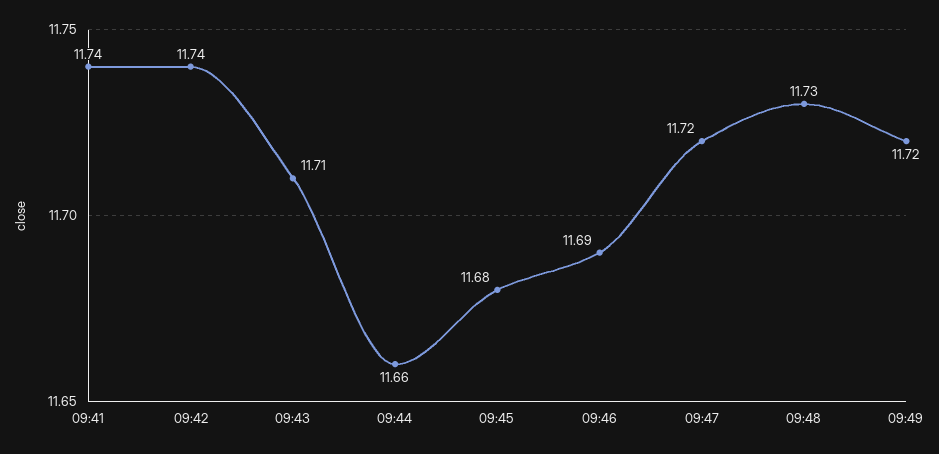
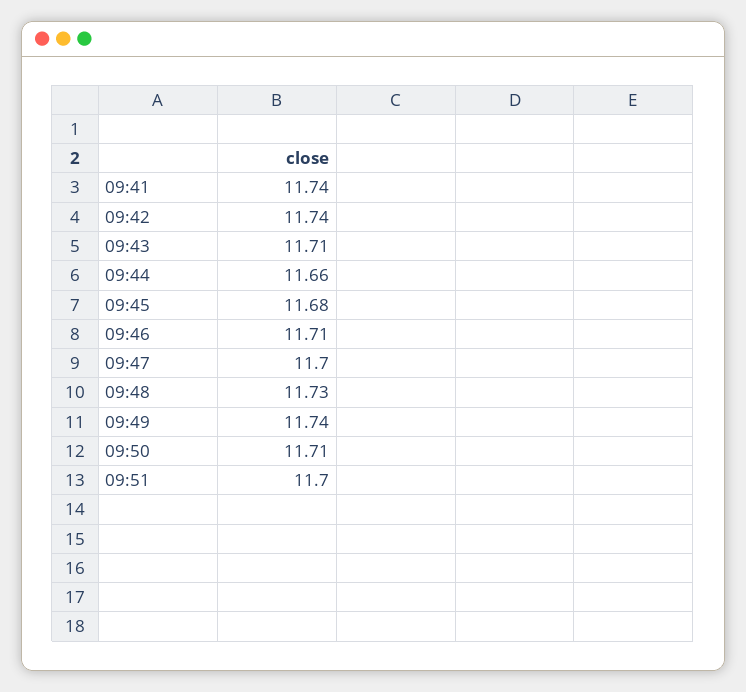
09:46: 11.69 -> 11.71
09:47: 11.72 -> 11.7
09:49: 11.72 -> 11.74
09:50: none -> 11.71
09:51: none -> 11.7

